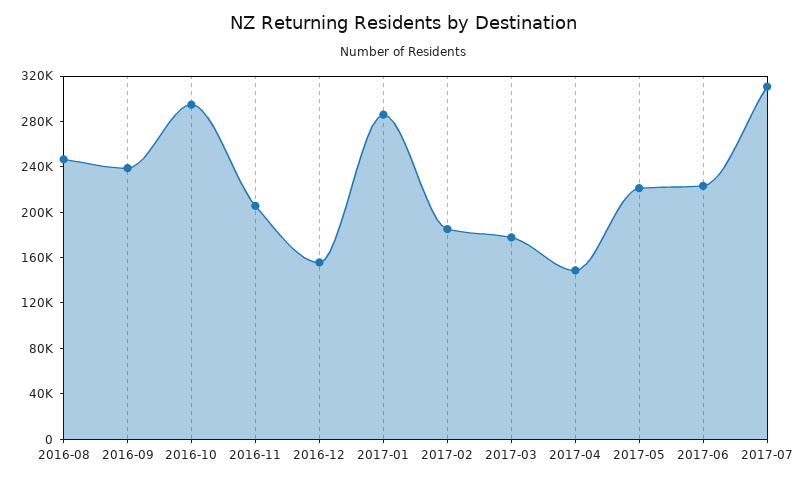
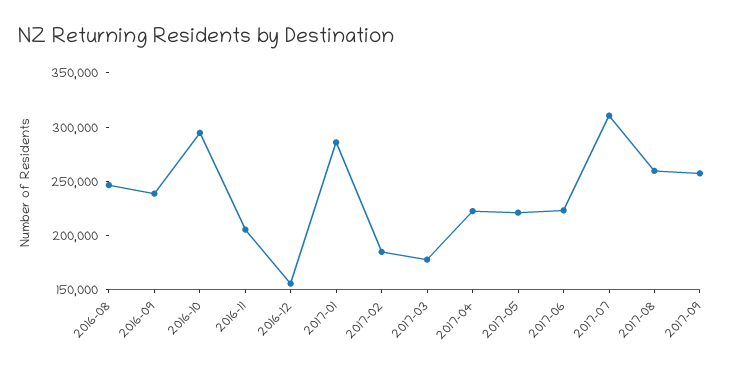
2017-04: 150000 -> 220000
2017-08: none -> 260000
2017-09: none -> 260000

